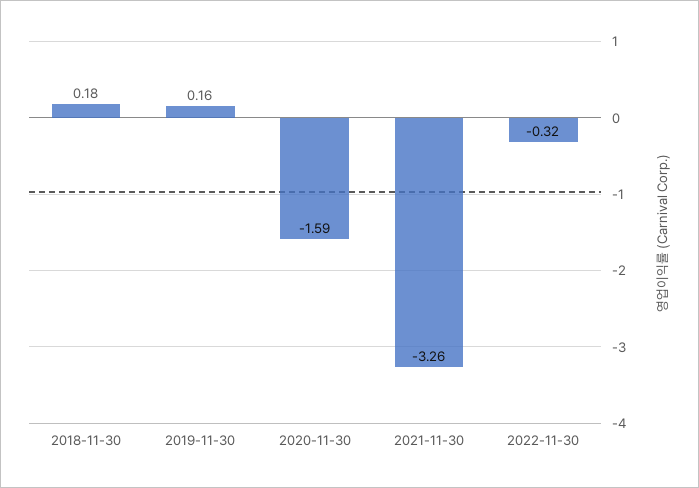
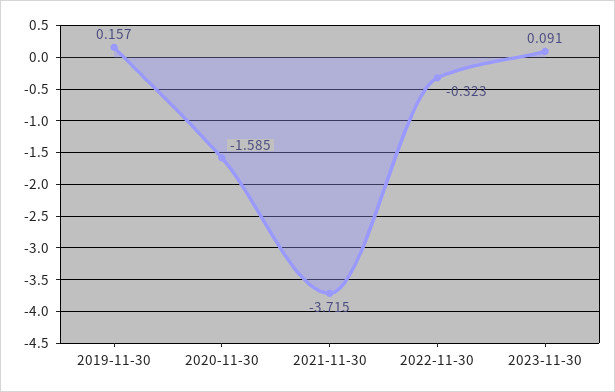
2018-11-30: 0.18 -> none
2021-11-30: -3.26 -> -3.715
2023-11-30: none -> 0.091

